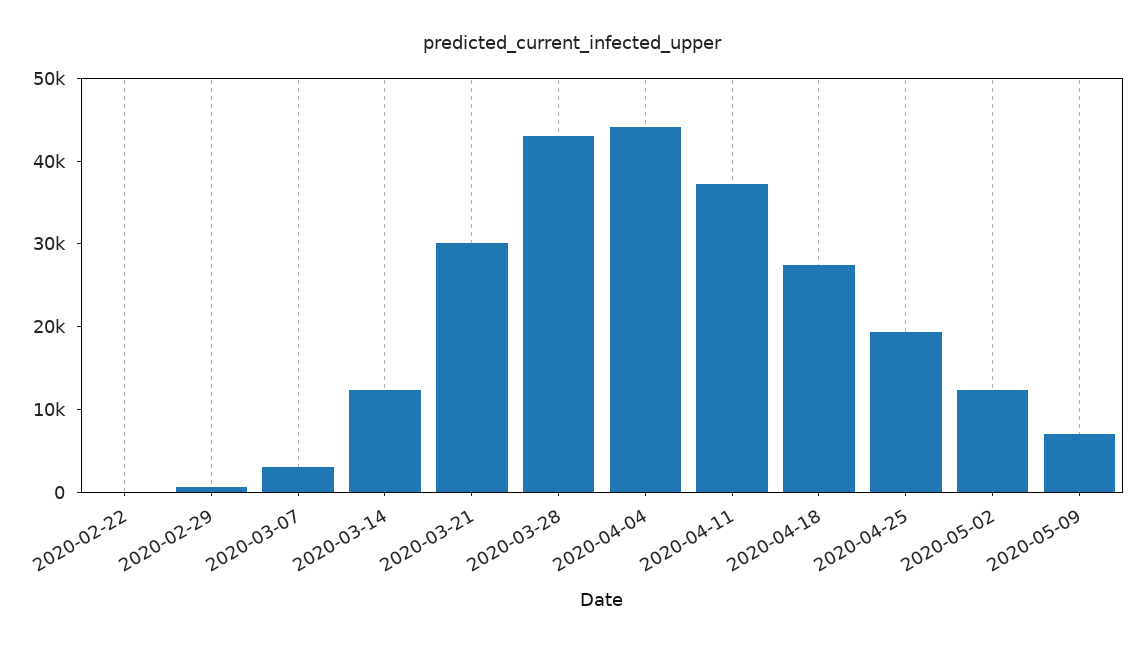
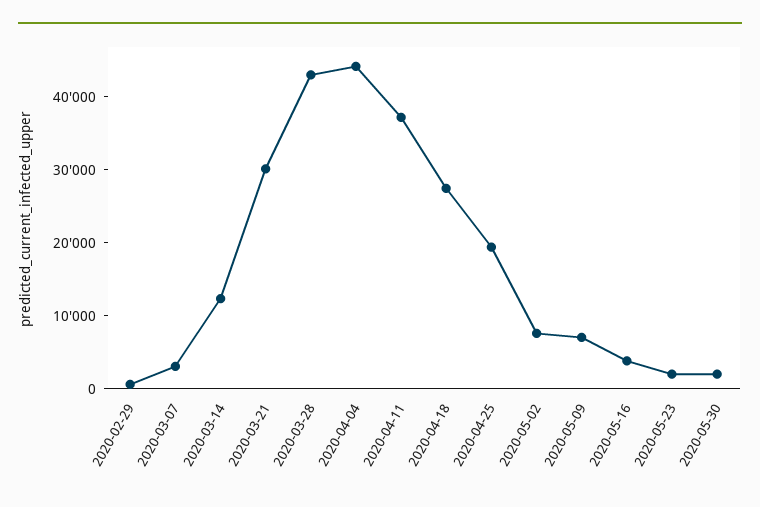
2020-02-22: 0 -> none
2020-05-02: 12000 -> 8000
2020-05-16: none -> 4000
2020-05-23: none -> 2000
2020-05-30: none -> 2000

